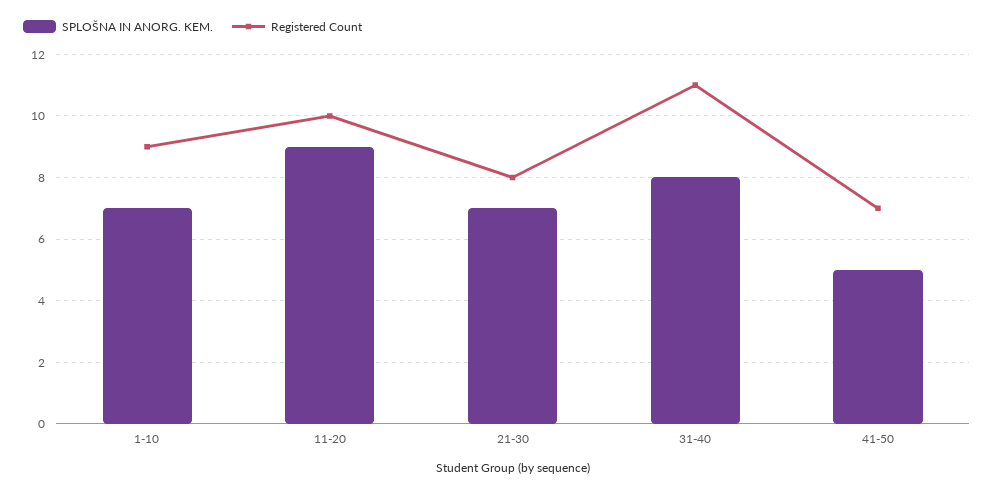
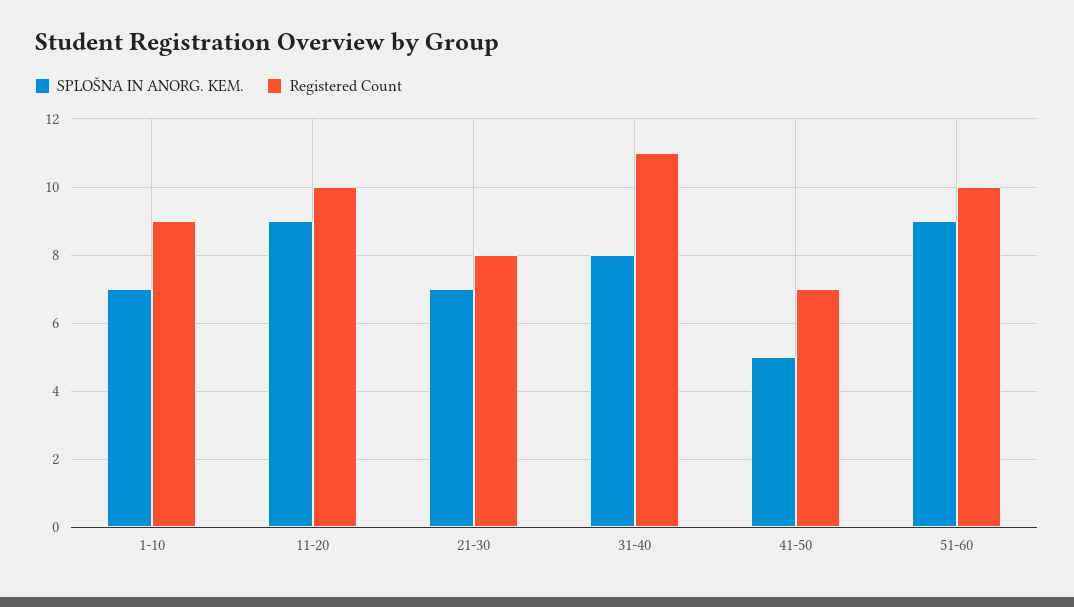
SPLOŠNA IN ANORG. KEM., 51-60: none -> 9
Registered Count, 51-60: none -> 10

